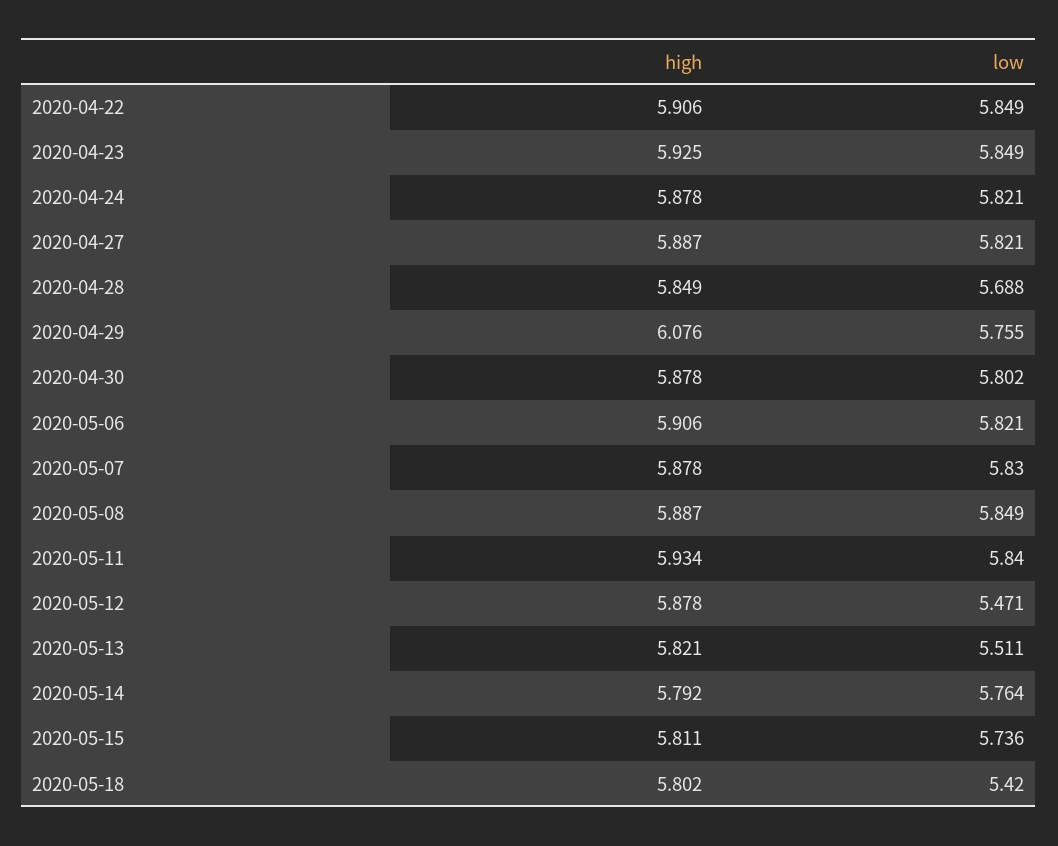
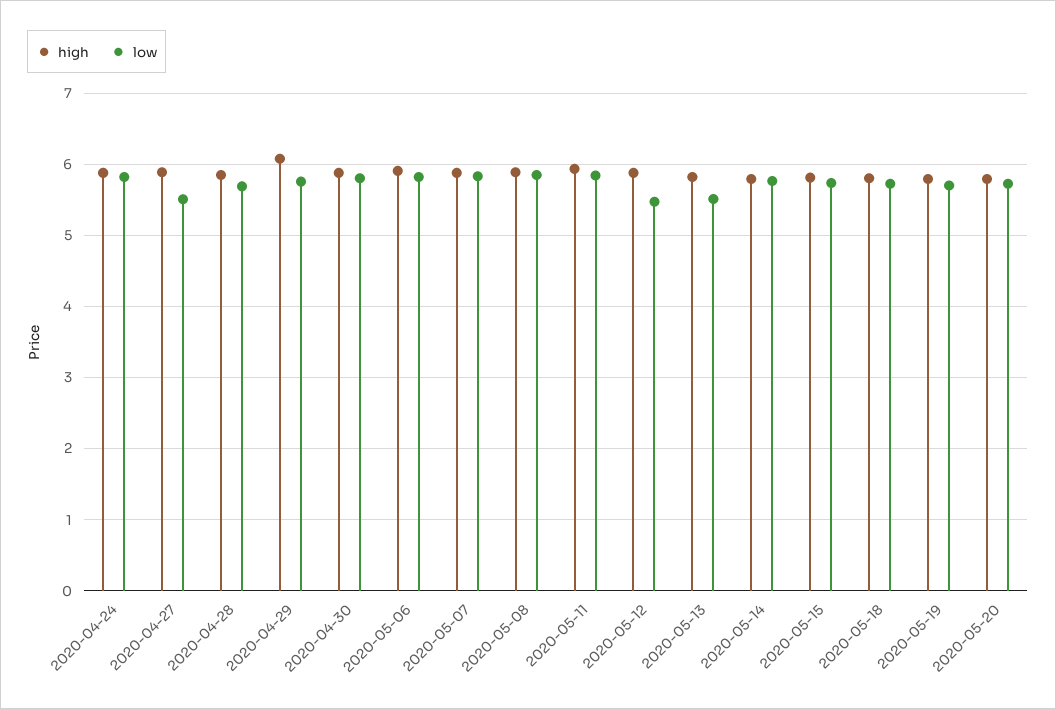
high, 2020-04-22: 5.906 -> none
low, 2020-04-22: 5.849 -> none
high, 2020-04-23: 5.925 -> none
low, 2020-04-23: 5.849 -> none
low, 2020-04-27: 5.821 -> 5.5
low, 2020-05-18: 5.42 -> 5.7
high, 2020-05-19: none -> 5.8
low, 2020-05-19: none -> 5.7
high, 2020-05-20: none -> 5.8
low, 2020-05-20: none -> 5.7

